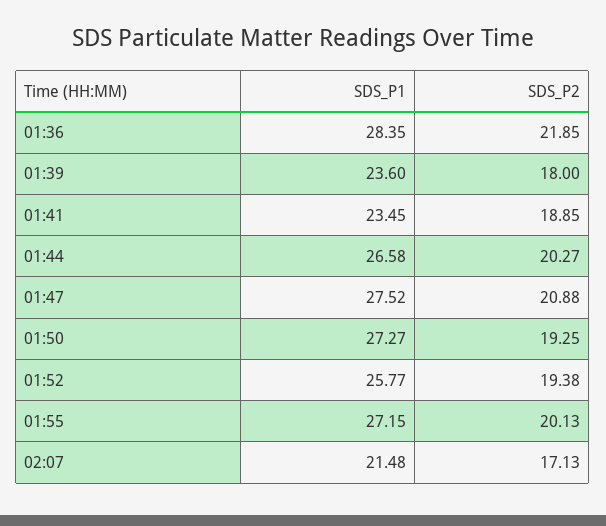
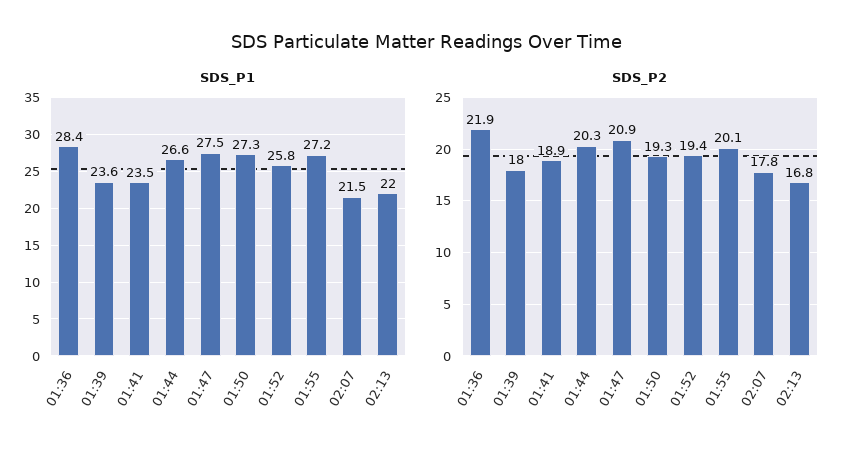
SDS_P2, 02:07: 17.13 -> 17.8
SDS_P1, 02:13: none -> 22
SDS_P2, 02:13: none -> 16.8

